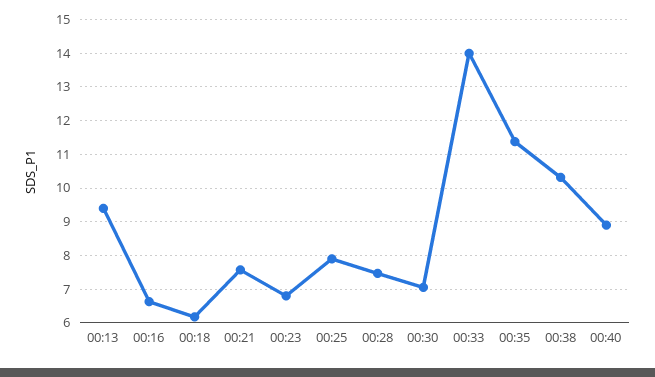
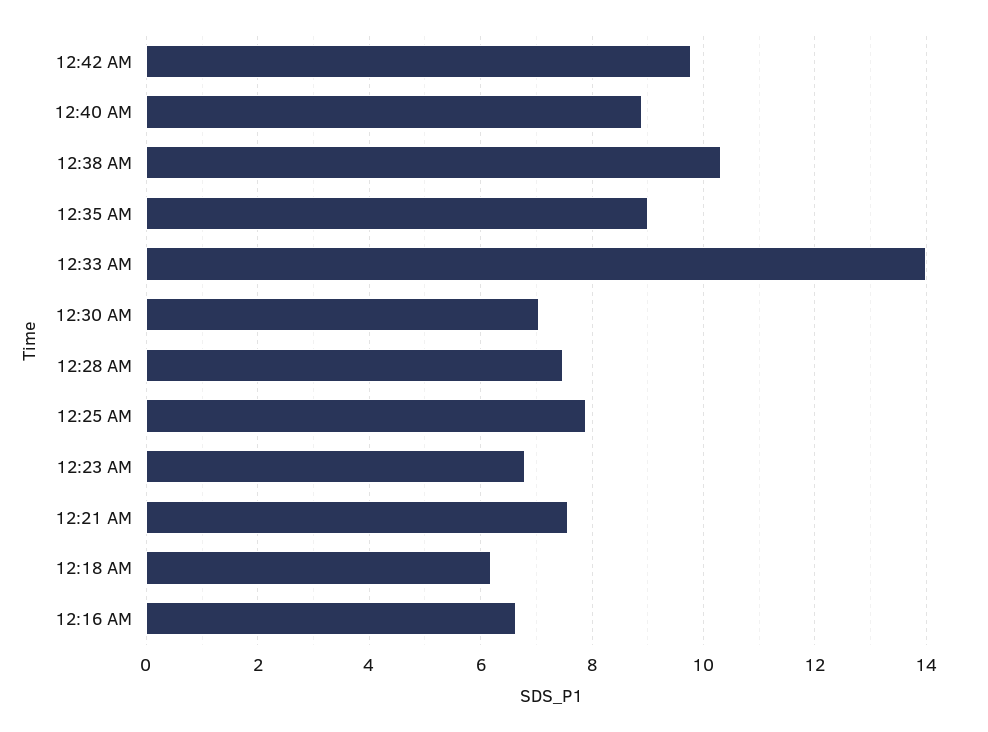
00:13: 9.4 -> none
00:35: 11.4 -> 9
12:42 AM: none -> 9.8

